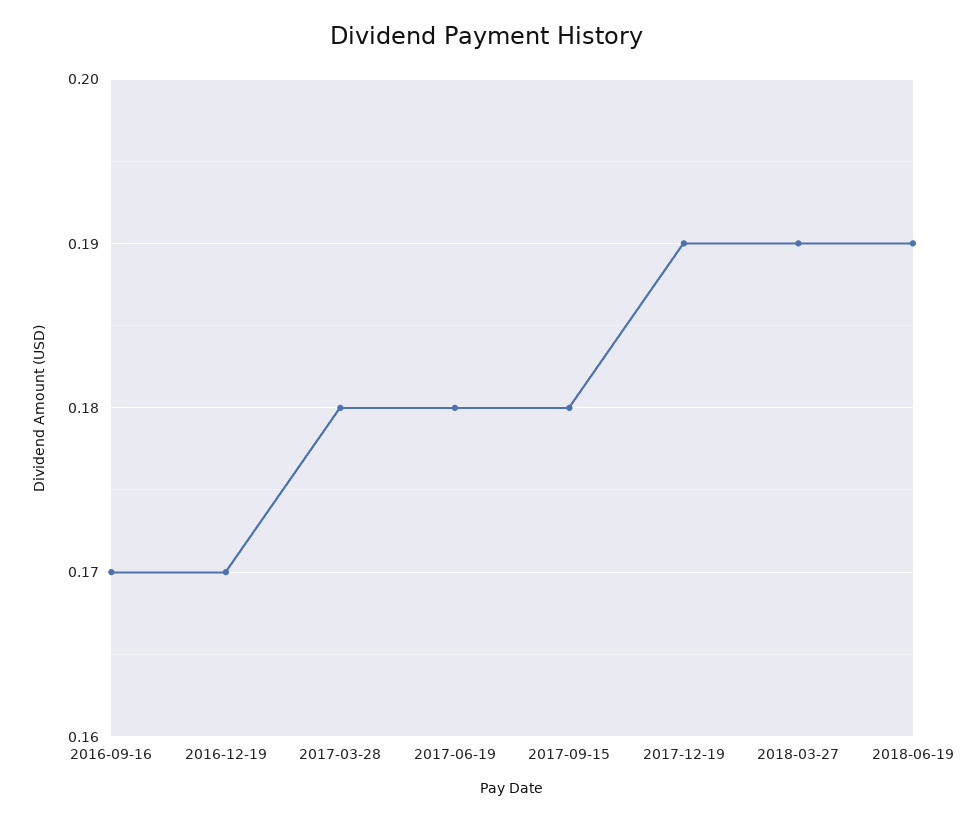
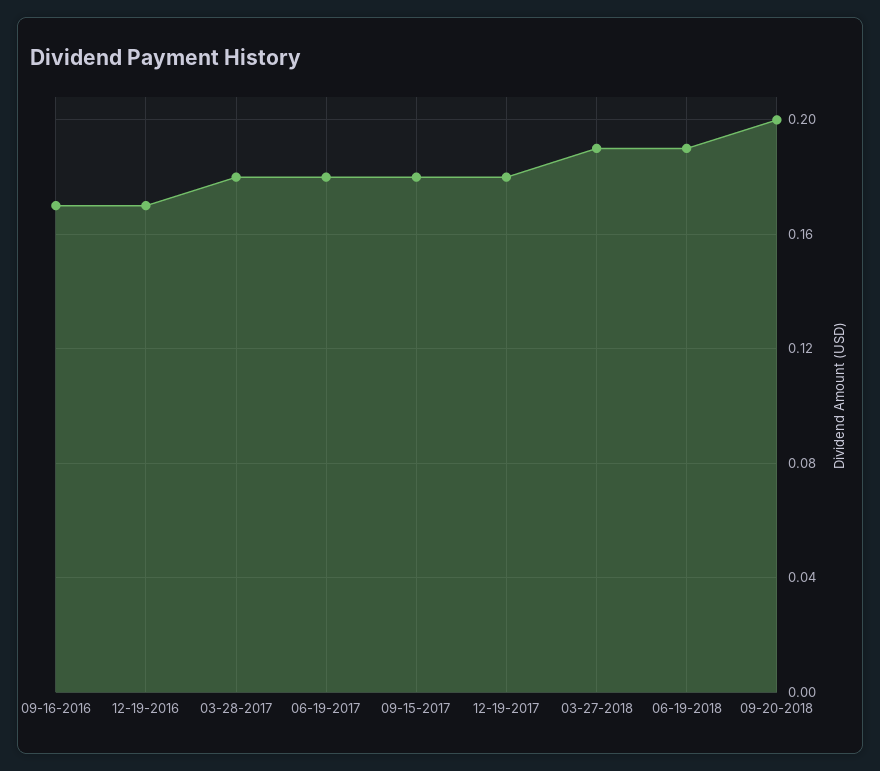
2017-12-19: 0.19 -> 0.18
09-20-2018: none -> 0.2

